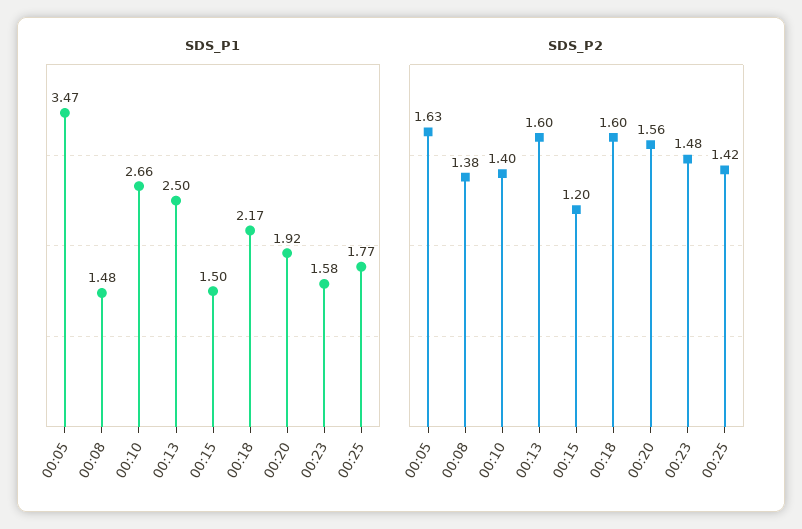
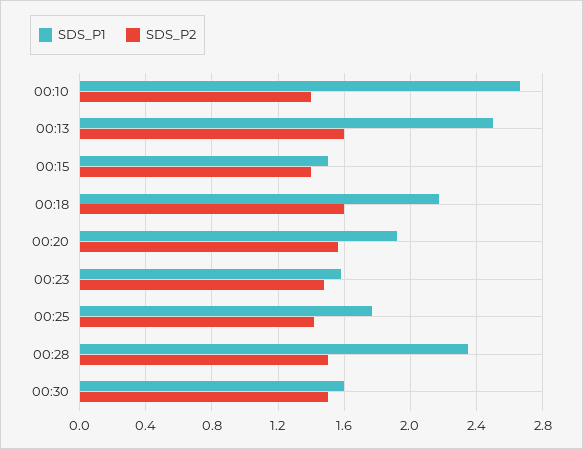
SDS_P1, 00:05: 3.47 -> none
SDS_P1, 00:08: 1.48 -> none
SDS_P2, 00:05: 1.63 -> none
SDS_P2, 00:08: 1.38 -> none
SDS_P2, 00:15: 1.2 -> 1.4
SDS_P1, 00:28: none -> 2.35
SDS_P2, 00:28: none -> 1.5
SDS_P1, 00:30: none -> 1.6
SDS_P2, 00:30: none -> 1.5

